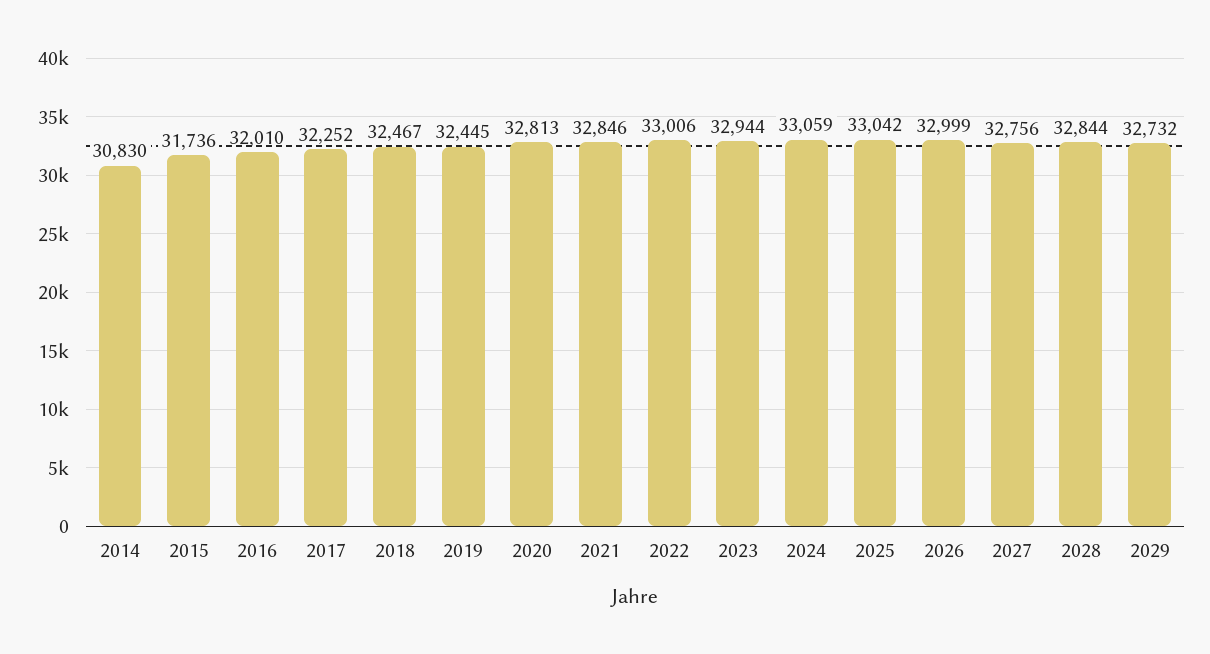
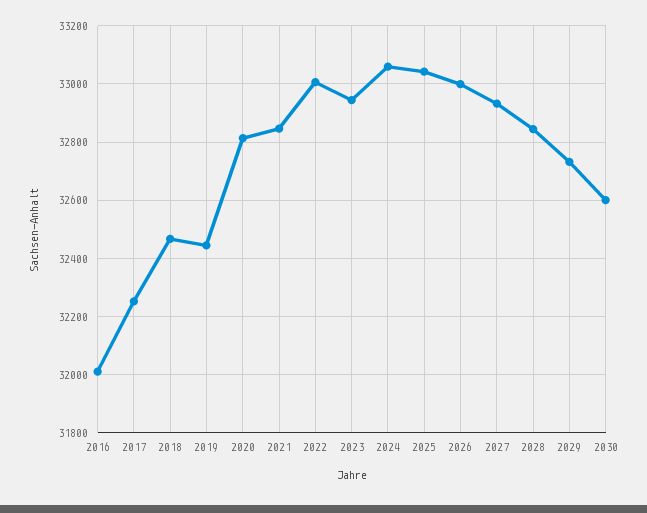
2014: 30830 -> none
2015: 31736 -> none
2027: 32756 -> 32925
2030: none -> 32600

